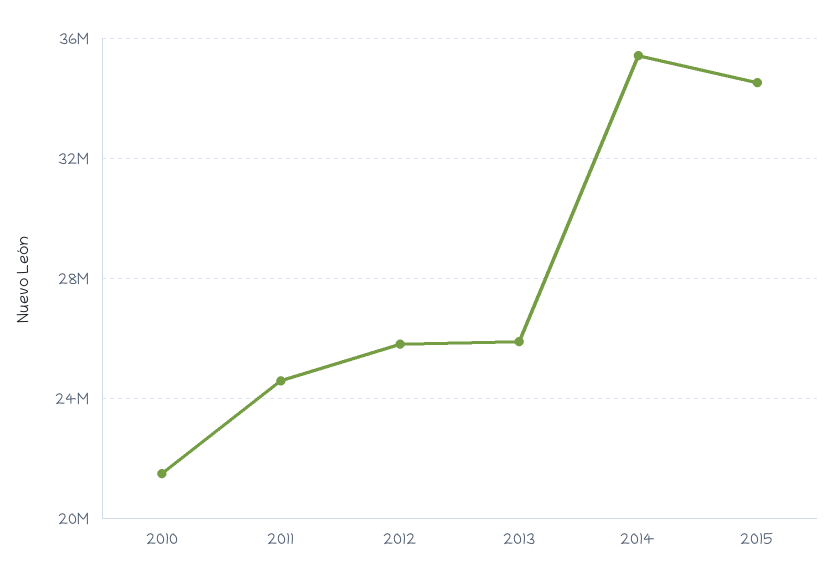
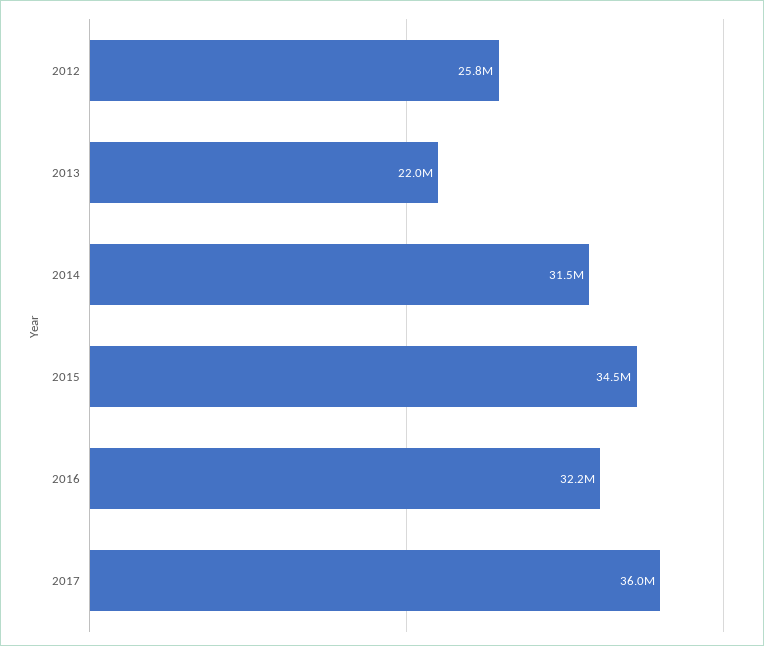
2010: 21500000 -> none
2011: 24500000 -> none
2013: 26000000 -> 22000000
2014: 35500000 -> 31500000
2016: none -> 32200000
2017: none -> 36000000

